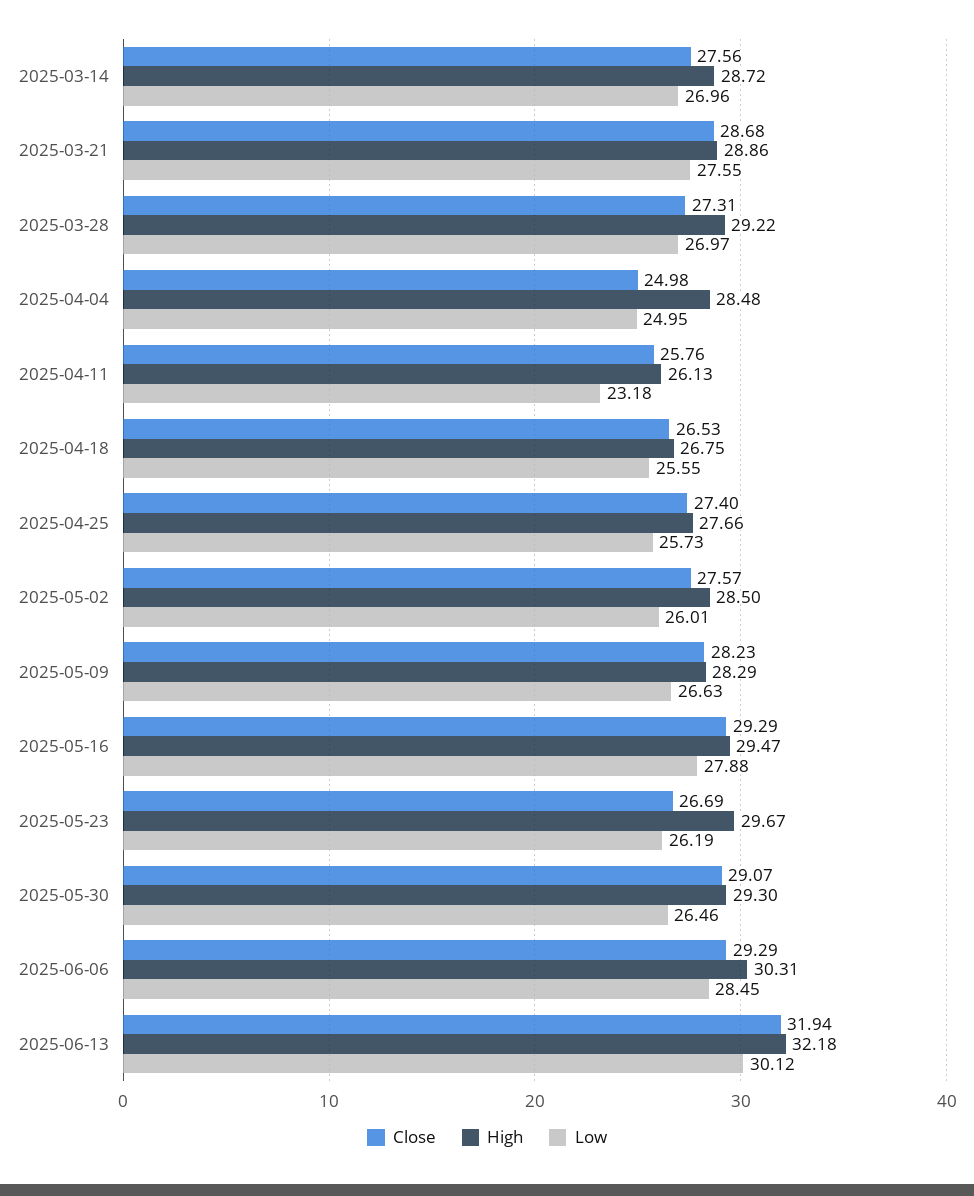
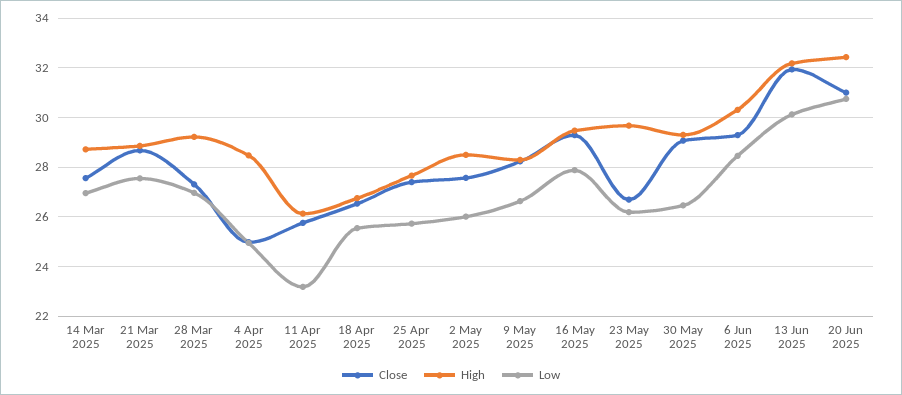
Close, 20 Jun 2025: none -> 31
High, 20 Jun 2025: none -> 32.5
Low, 20 Jun 2025: none -> 30.75

